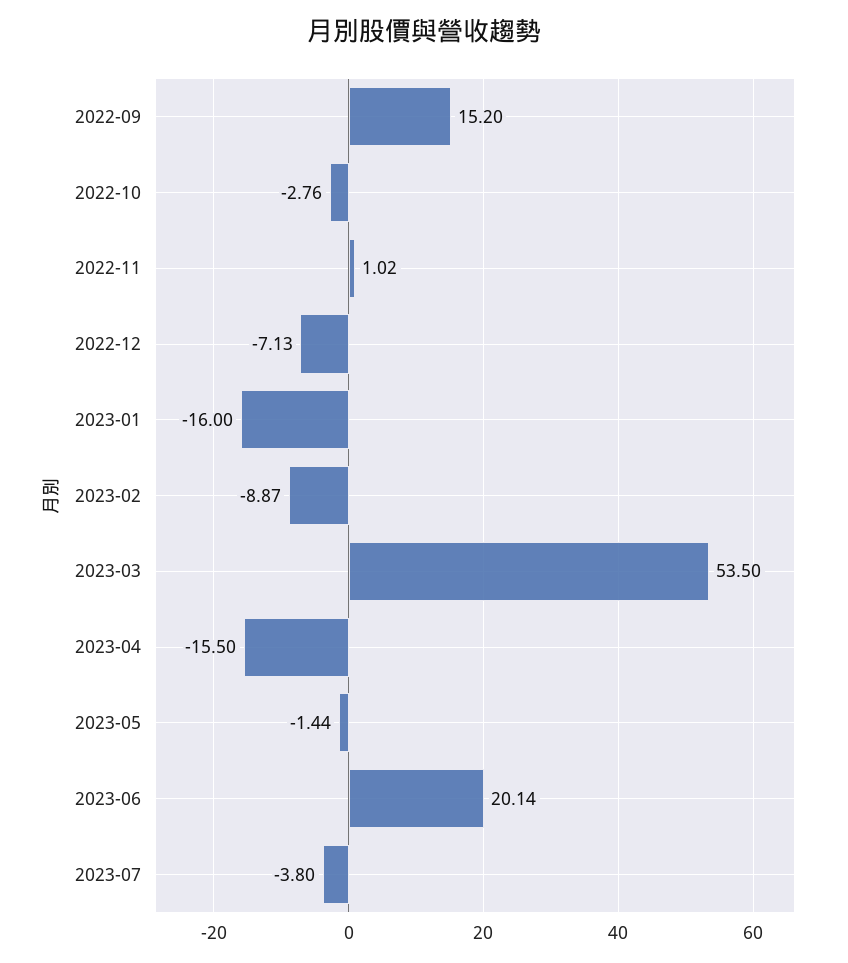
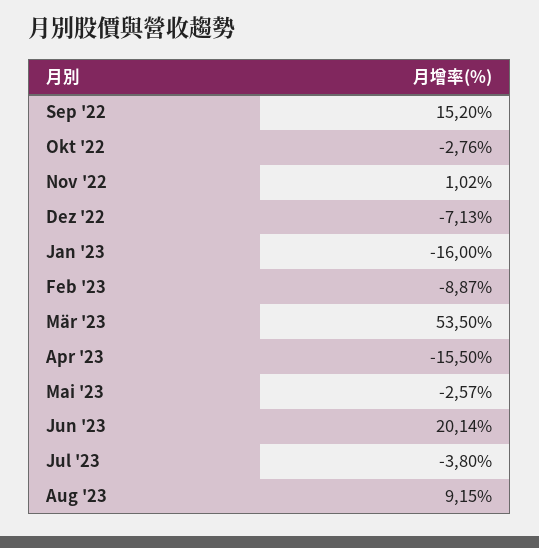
2023-05: -1.44 -> -2.57
Aug '23: none -> 9.15

